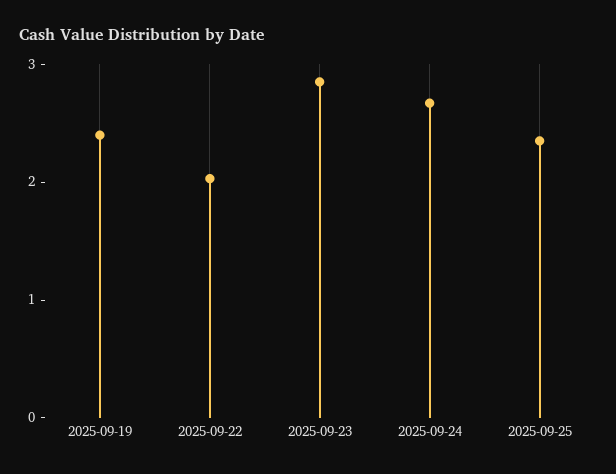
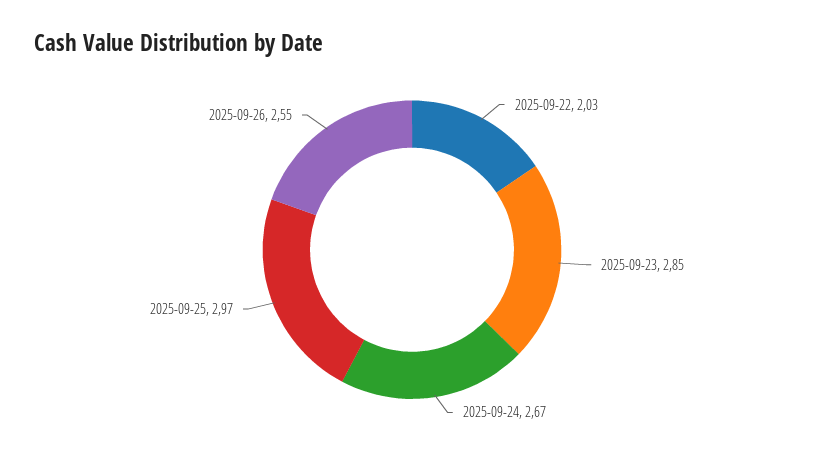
2025-09-19: 2.4 -> none
2025-09-25: 2.4 -> 2.97
2025-09-26: none -> 2.55

